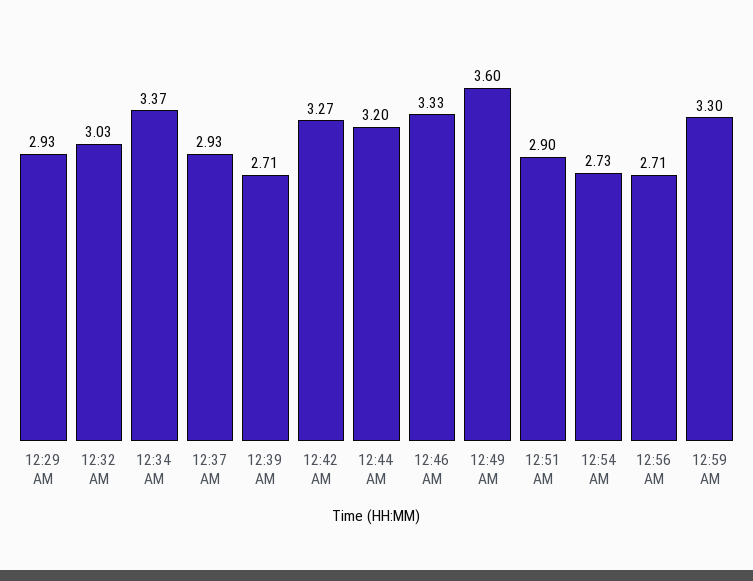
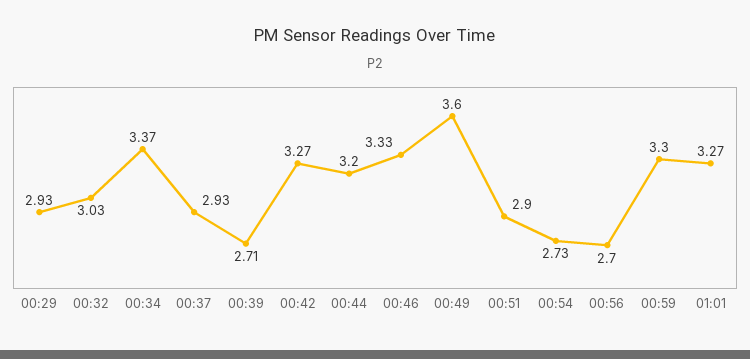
12:56 AM: 2.71 -> 2.7
01:01: none -> 3.27

